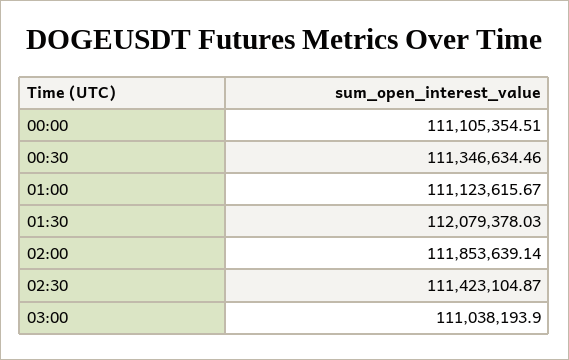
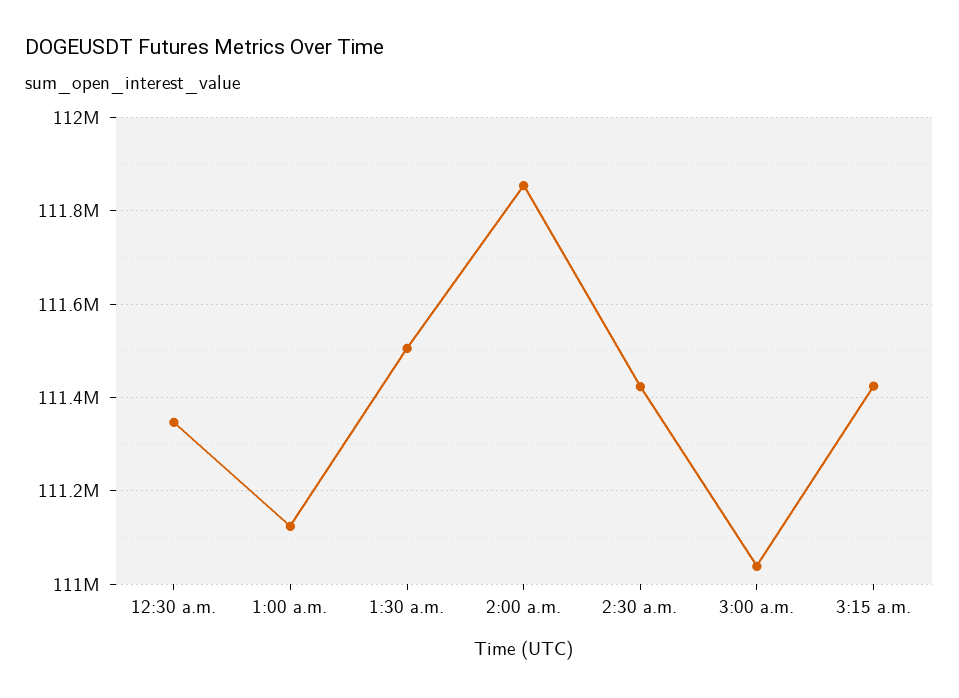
00:00: 111105354.51 -> none
01:30: 112079378.03 -> 111500000
3:15 a.m.: none -> 111420000

